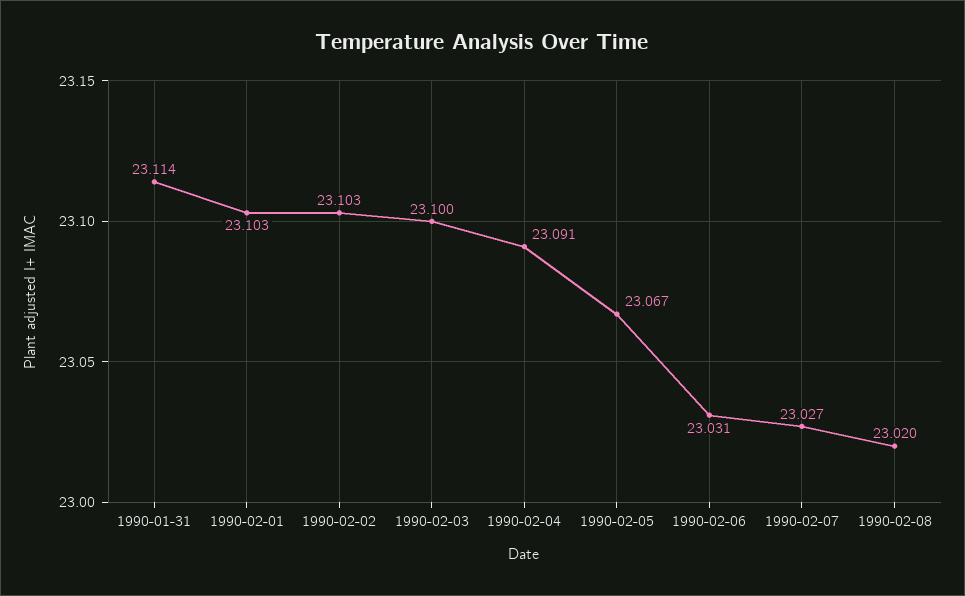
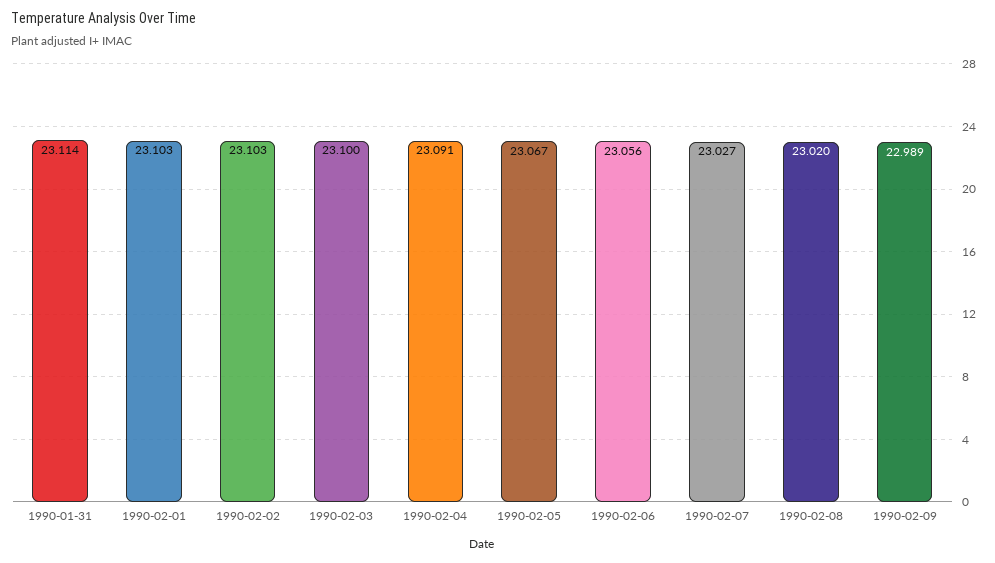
1990-02-06: 23.031 -> 23.056
1990-02-09: none -> 22.989

